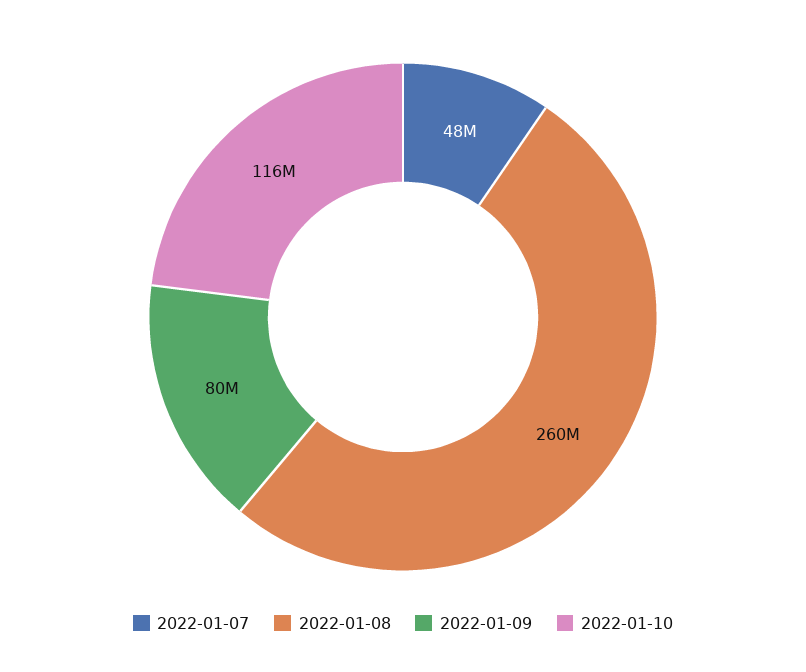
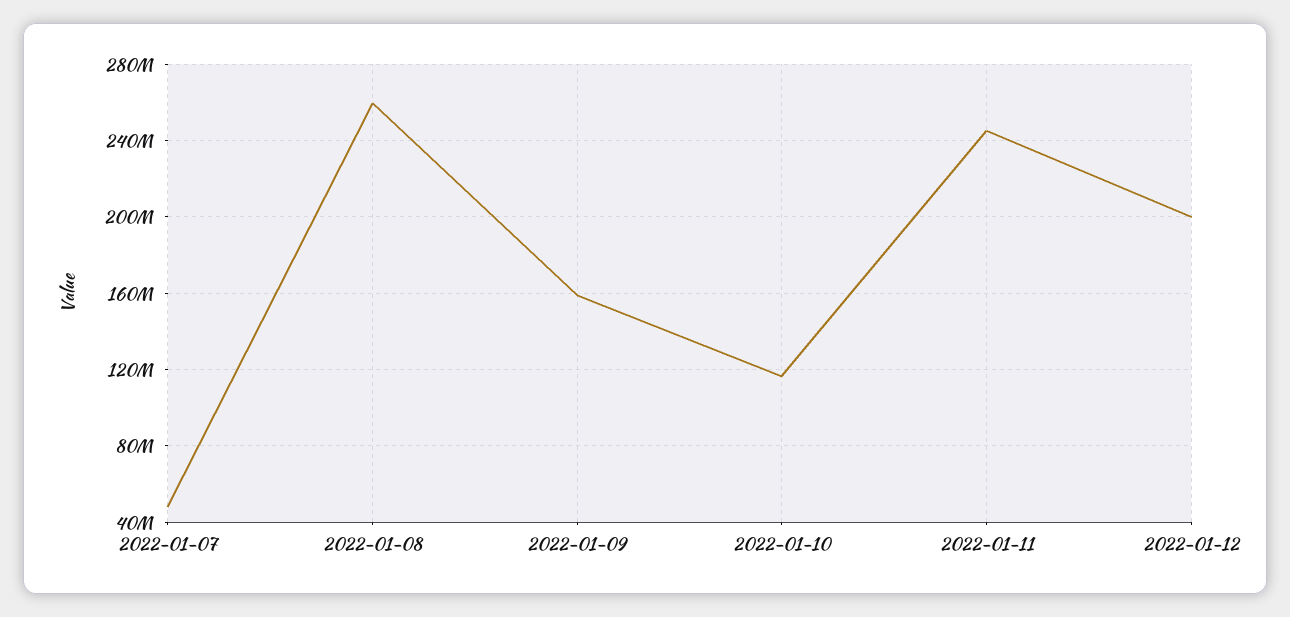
2022-01-09: 80000000 -> 160000000
2022-01-11: none -> 245000000
2022-01-12: none -> 200000000

